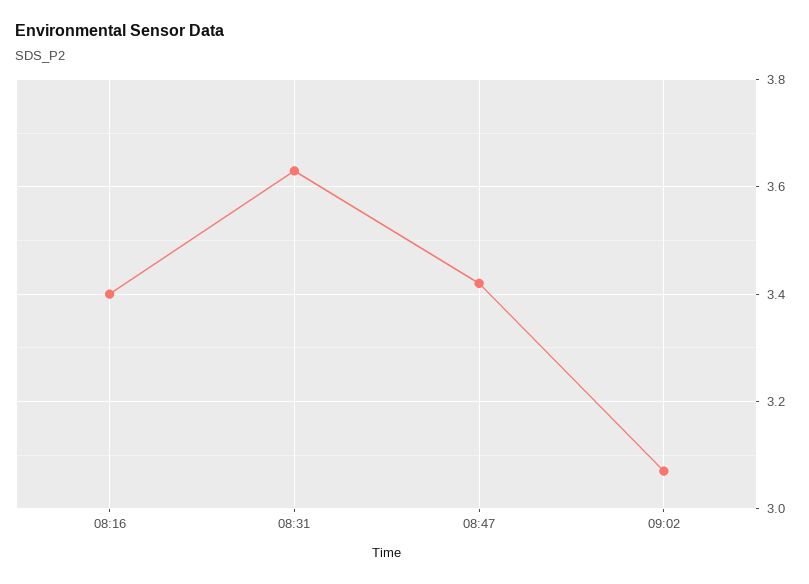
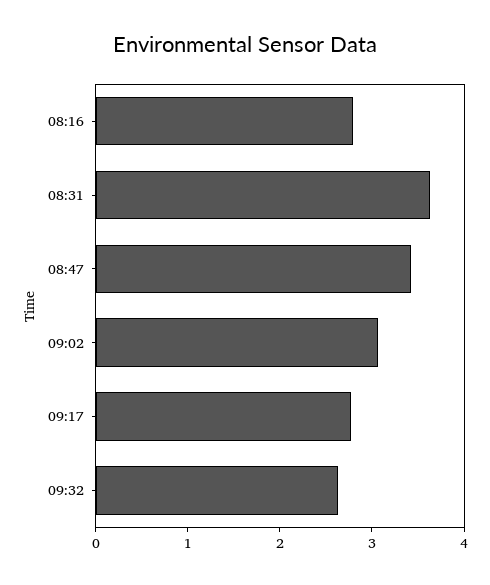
08:16: 3.4 -> 2.8
09:17: none -> 2.8
09:32: none -> 2.6

